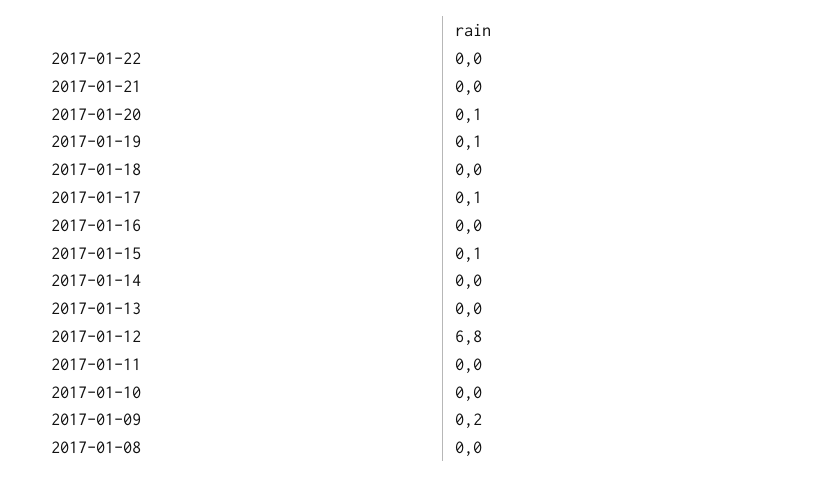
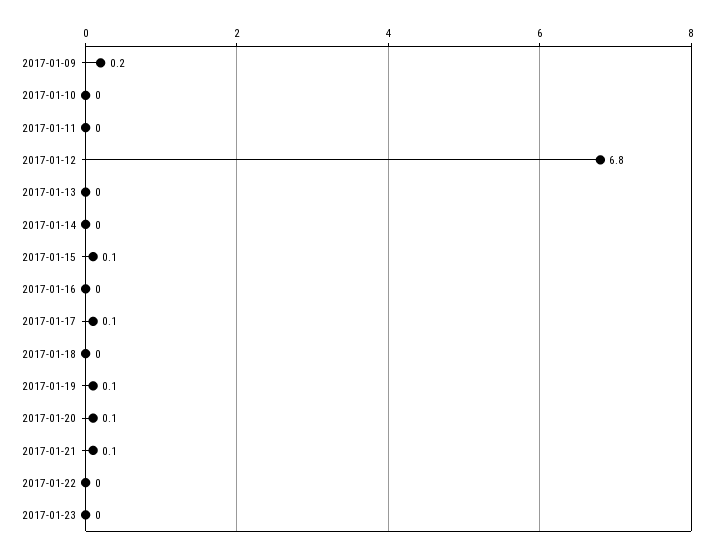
2017-01-21: 0 -> 0.1
2017-01-08: 0 -> none
2017-01-23: none -> 0

